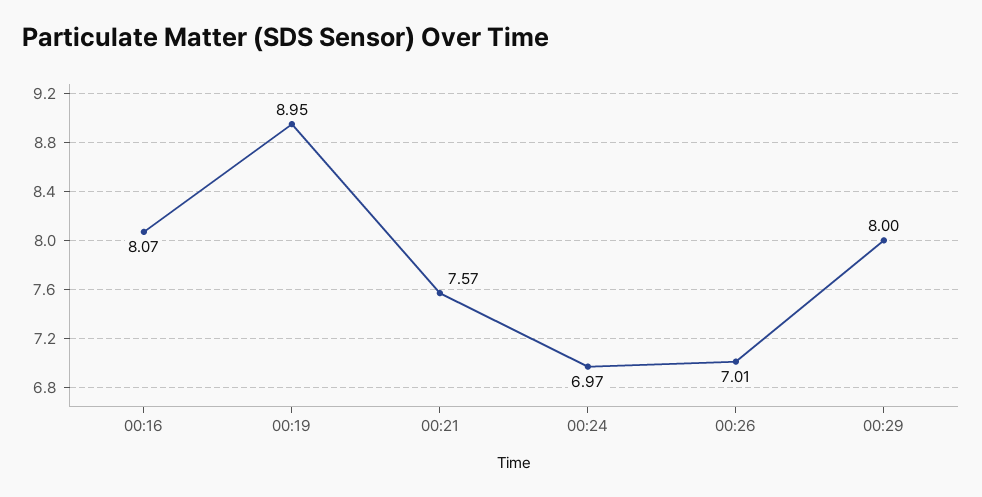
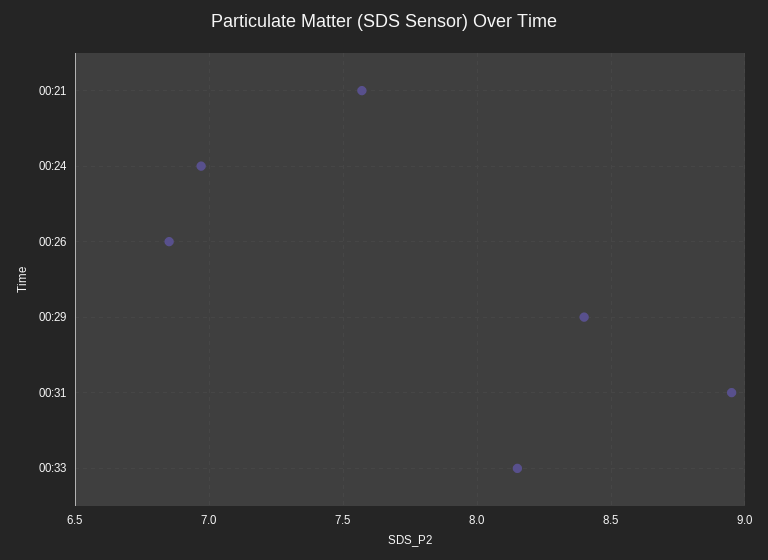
00:16: 8.07 -> none
00:19: 8.95 -> none
00:26: 7.01 -> 6.85
00:29: 8 -> 8.4
00:31: none -> 8.95
00:33: none -> 8.15

